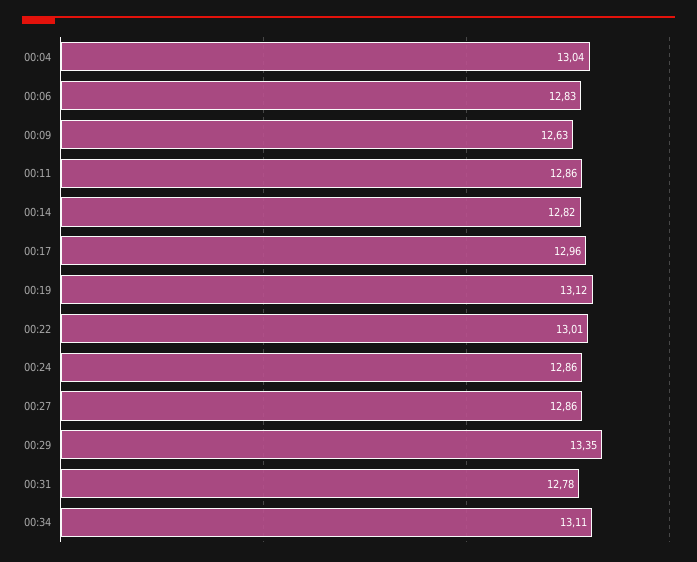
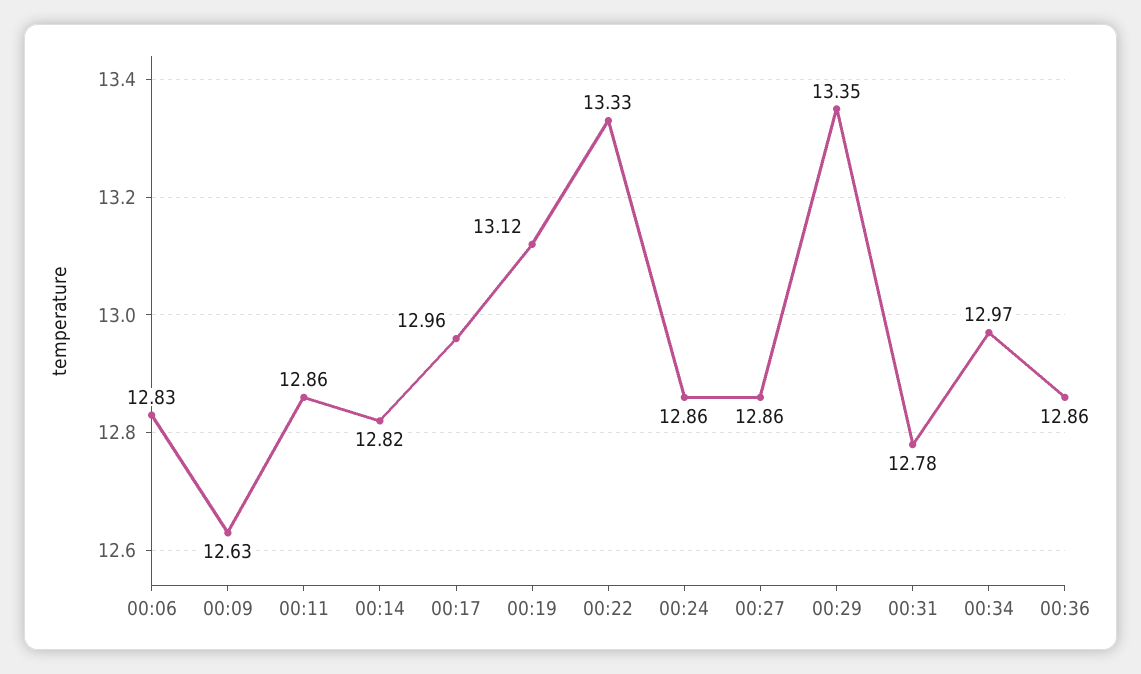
00:04: 13.04 -> none
00:22: 13.01 -> 13.33
00:34: 13.11 -> 12.97
00:36: none -> 12.86

